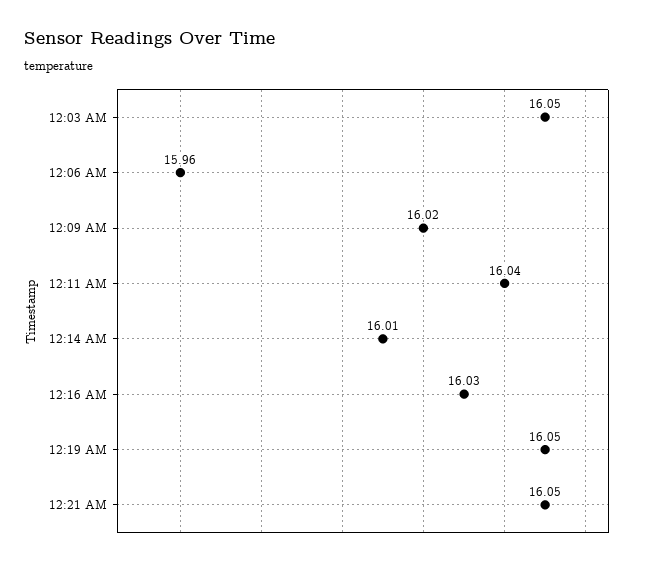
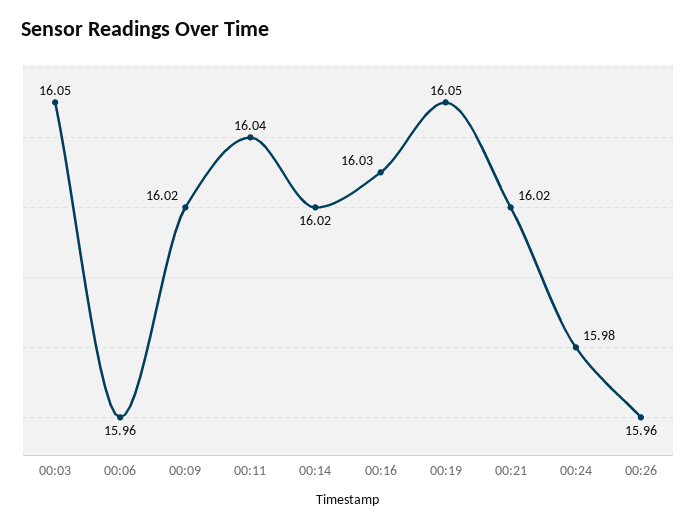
12:14 AM: 16.01 -> 16.02
12:21 AM: 16.05 -> 16.02
00:24: none -> 15.98
00:26: none -> 15.96

